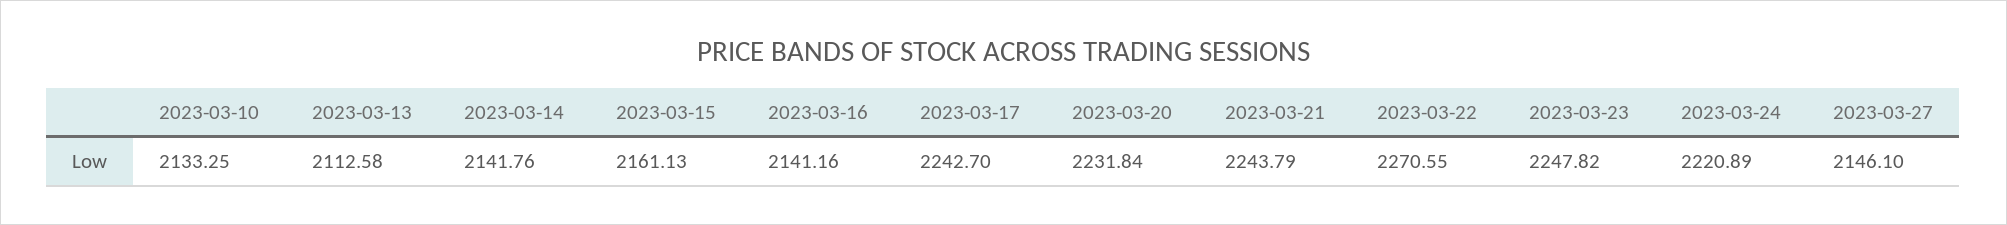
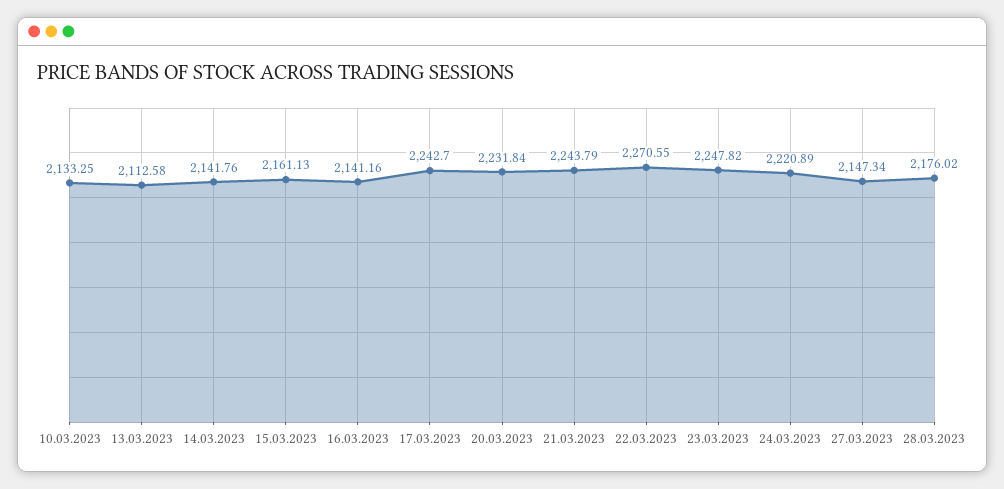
2023-03-27: 2146.1 -> 2147.34
28.03.2023: none -> 2176.02

